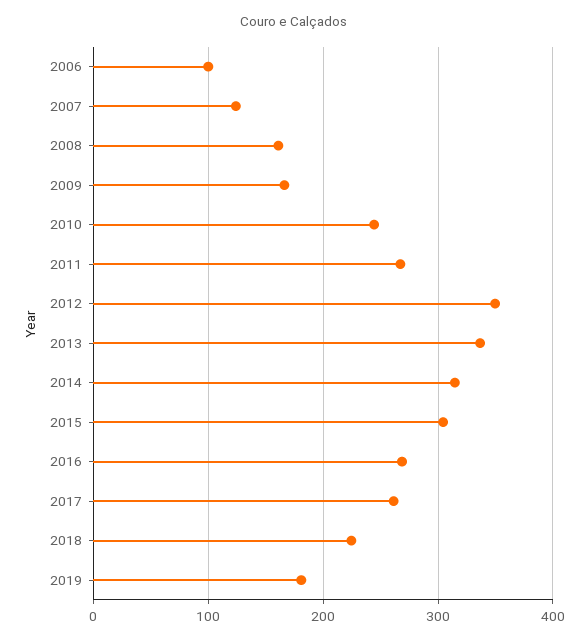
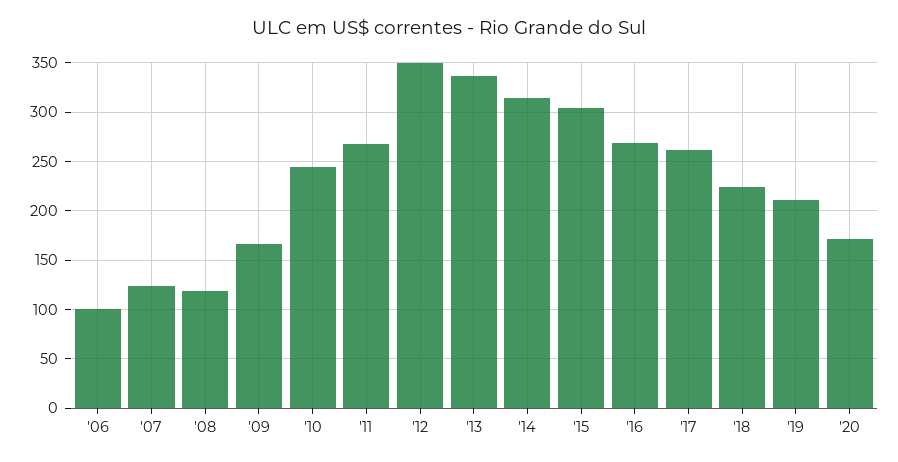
2008: 160 -> 120
2019: 180 -> 210
'20: none -> 170

